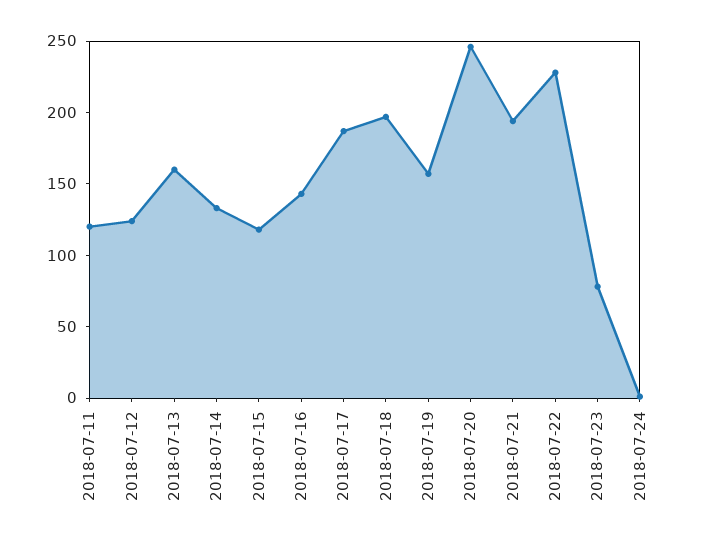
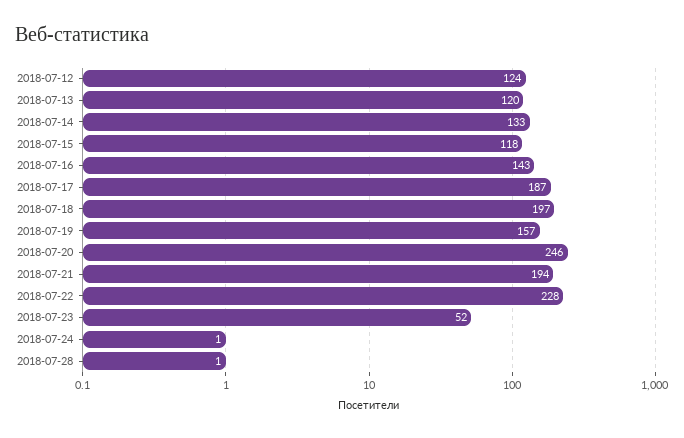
2018-07-11: 120 -> none
2018-07-13: 160 -> 120
2018-07-23: 80 -> 52
2018-07-28: none -> 1

